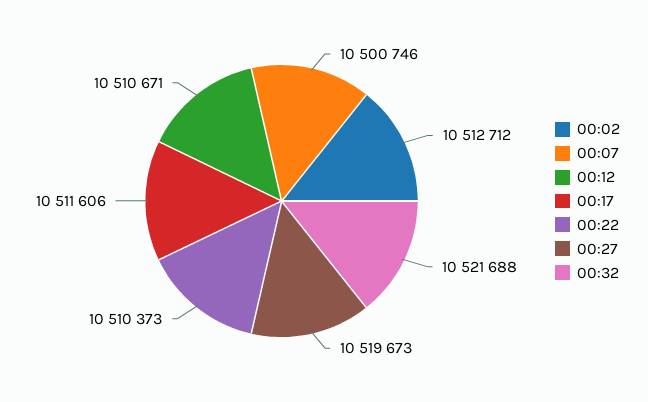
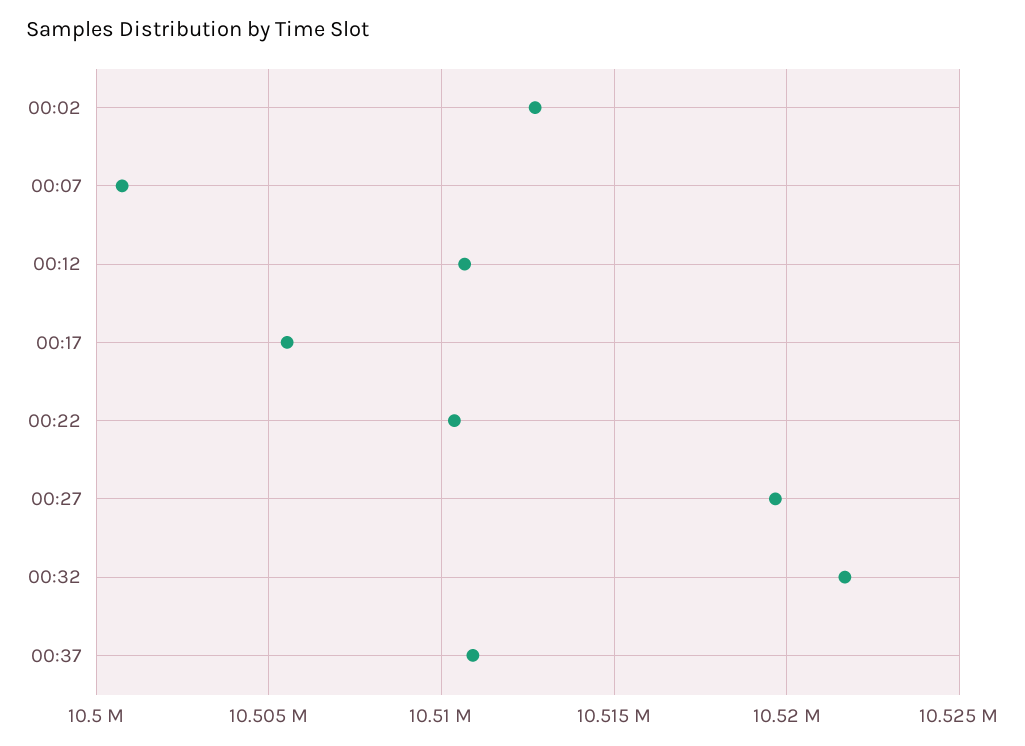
00:17: 10511606 -> 10505500
00:37: none -> 10511000

